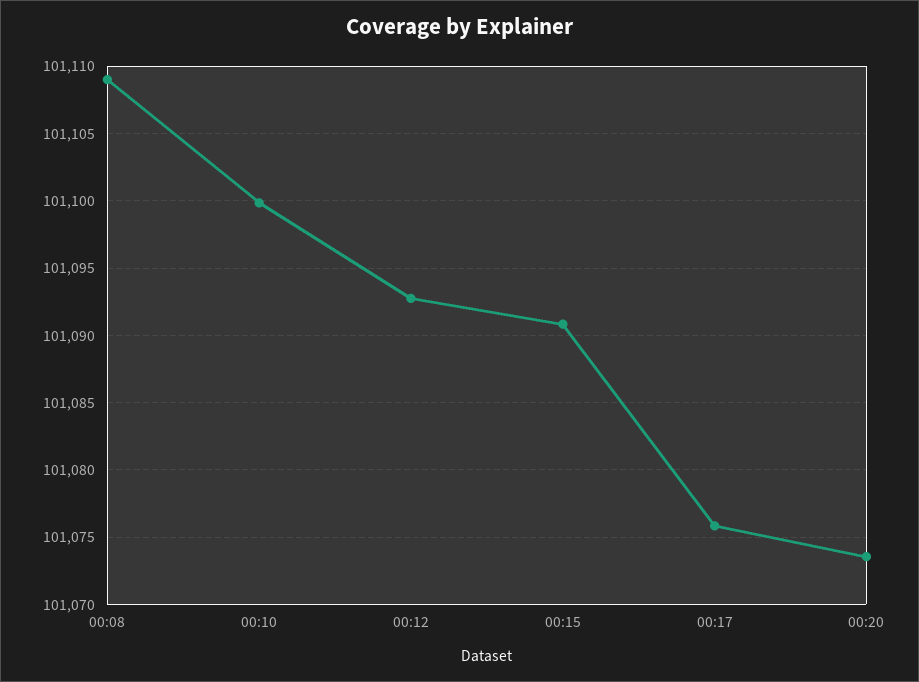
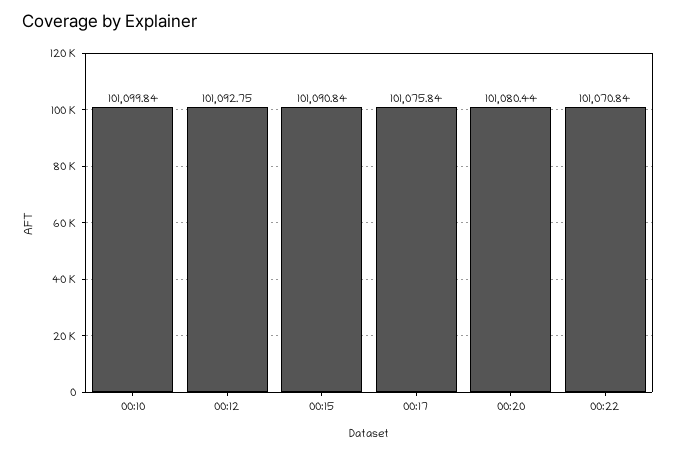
00:08: 101109 -> none
00:20: 101073.5 -> 101080.44
00:22: none -> 101070.84

